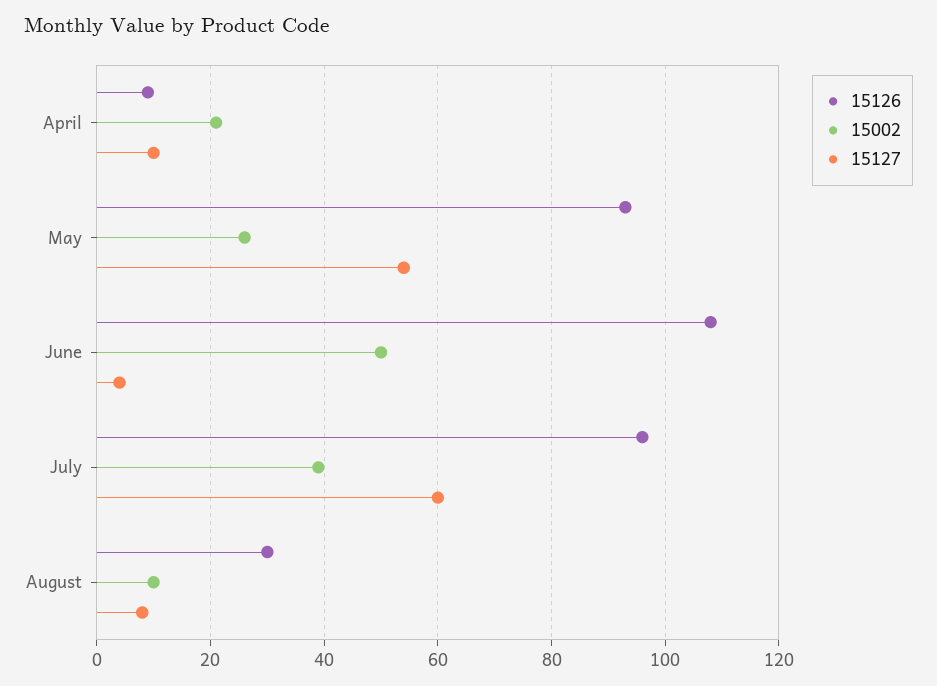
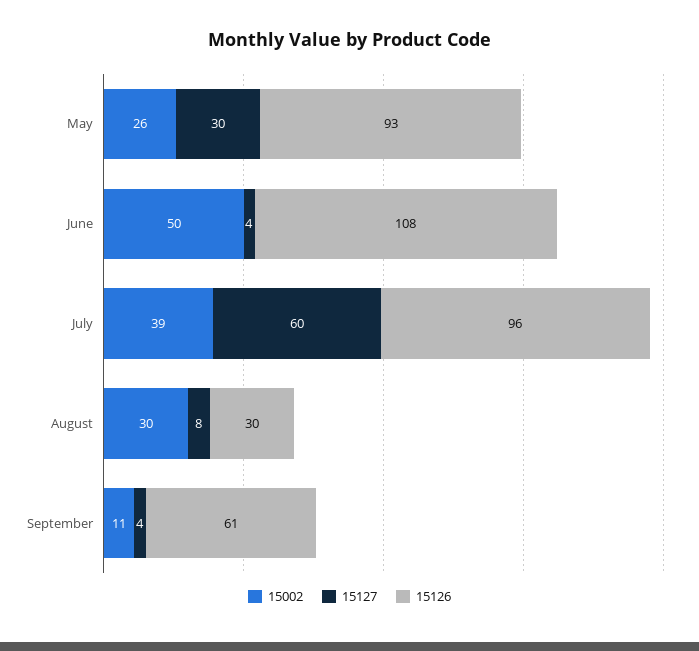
15126, April: 10 -> none
15002, April: 20 -> none
15127, April: 10 -> none
15127, May: 55 -> 30
15002, August: 10 -> 30
15002, September: none -> 11
15127, September: none -> 4
15126, September: none -> 61

